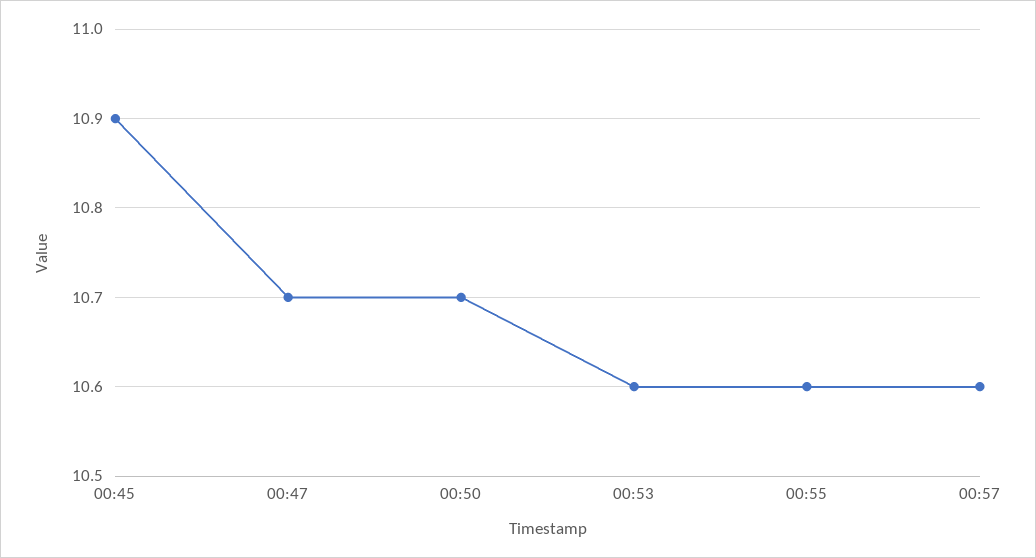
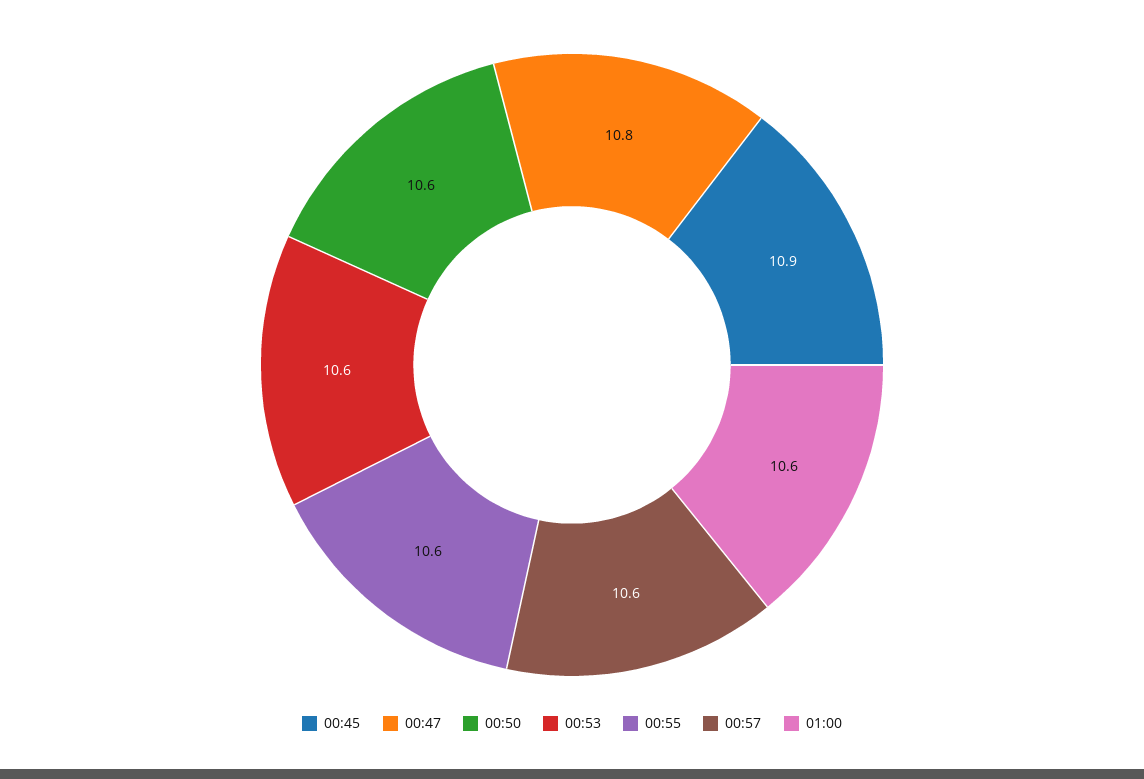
00:47: 10.7 -> 10.8
00:50: 10.7 -> 10.6
01:00: none -> 10.6

